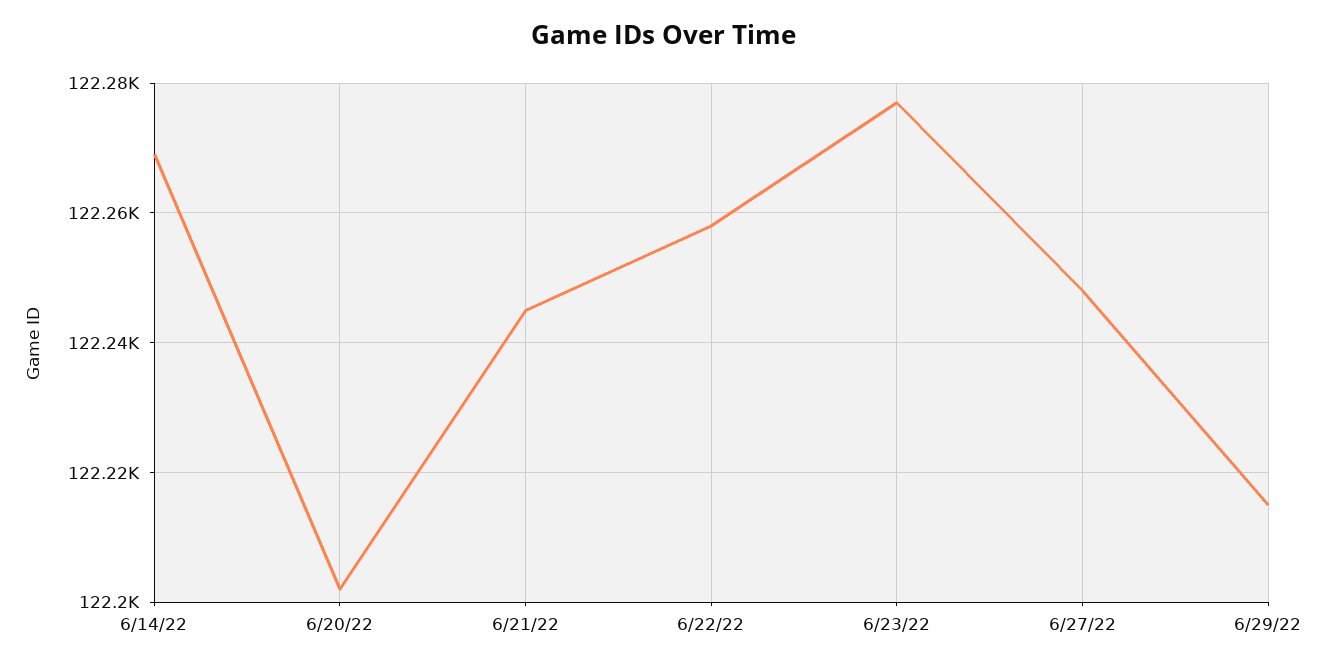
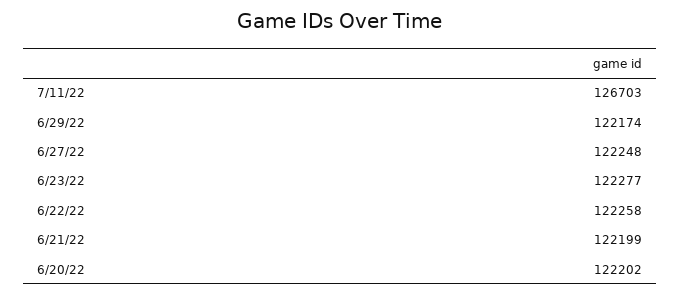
6/14/22: 122270 -> none
6/21/22: 122245 -> 122199
6/29/22: 122215 -> 122174
7/11/22: none -> 126703

